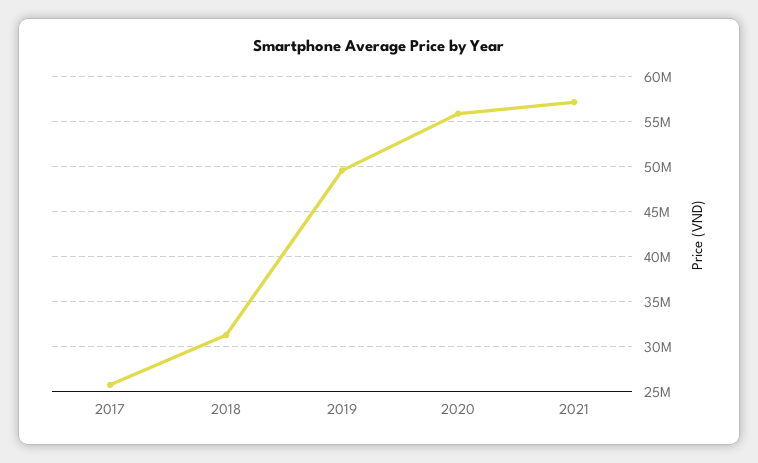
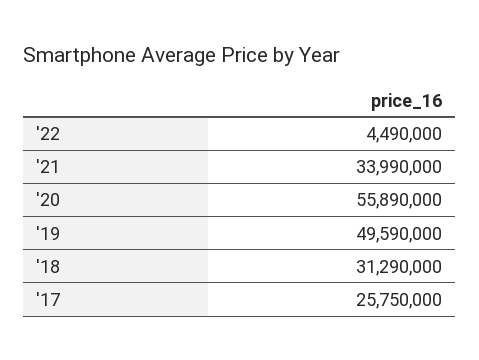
2021: 57000000 -> 33990000
'22: none -> 4490000

